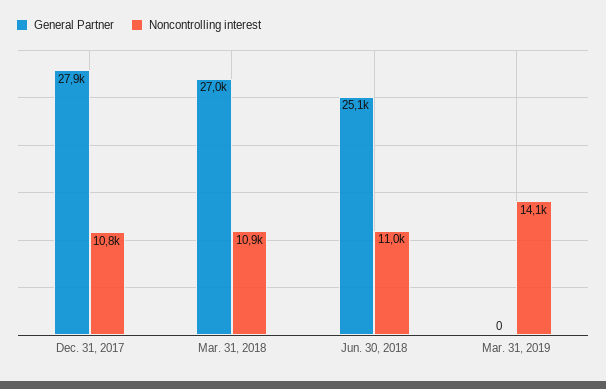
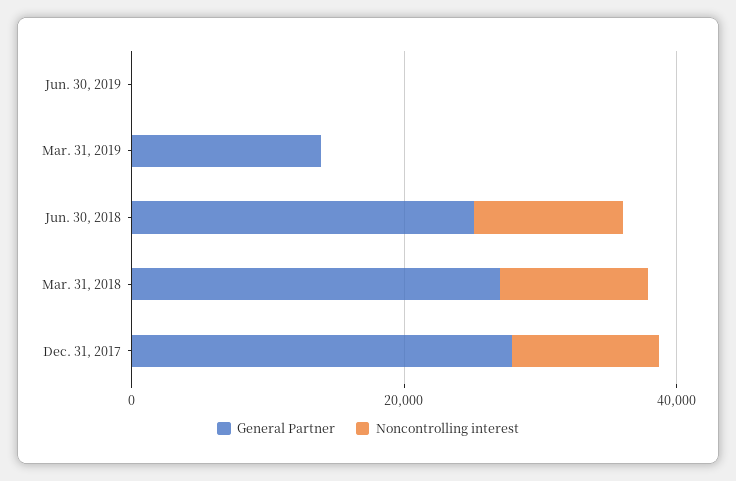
General Partner, Mar. 31, 2019: 0 -> 15000
Noncontrolling interest, Mar. 31, 2019: 14100 -> 0
General Partner, Jun. 30, 2019: none -> 0
Noncontrolling interest, Jun. 30, 2019: none -> 0

